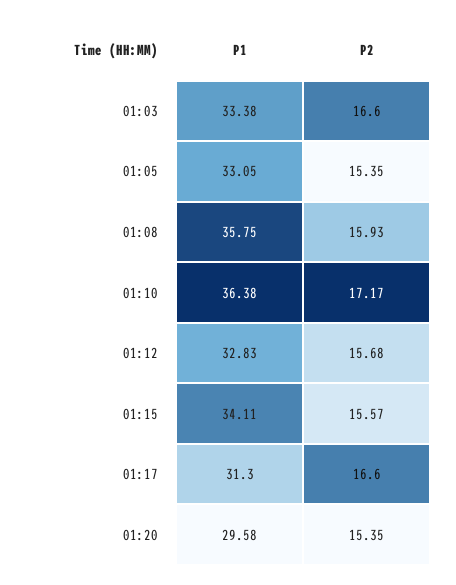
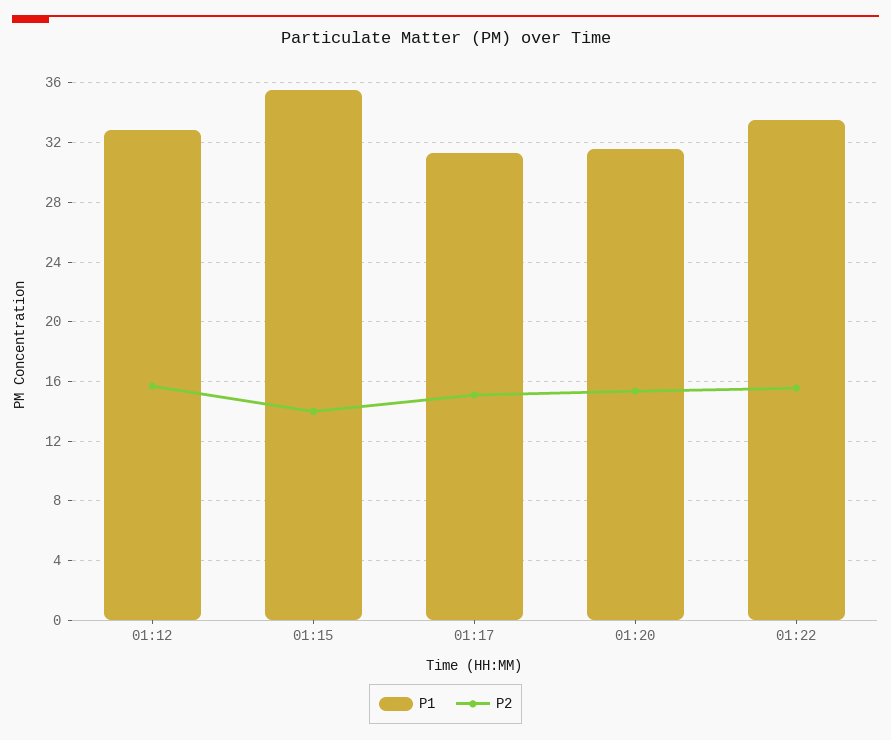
P1, 01:03: 33.38 -> none
P2, 01:03: 16.6 -> none
P1, 01:05: 33.05 -> none
P2, 01:05: 15.35 -> none
P1, 01:08: 35.75 -> none
P2, 01:08: 15.93 -> none
P1, 01:10: 36.38 -> none
P2, 01:10: 17.17 -> none
P1, 01:15: 34.11 -> 35.5
P2, 01:15: 15.57 -> 14
P2, 01:17: 16.6 -> 15
P1, 01:20: 29.58 -> 31.5
P1, 01:22: none -> 33.5
P2, 01:22: none -> 15.5

